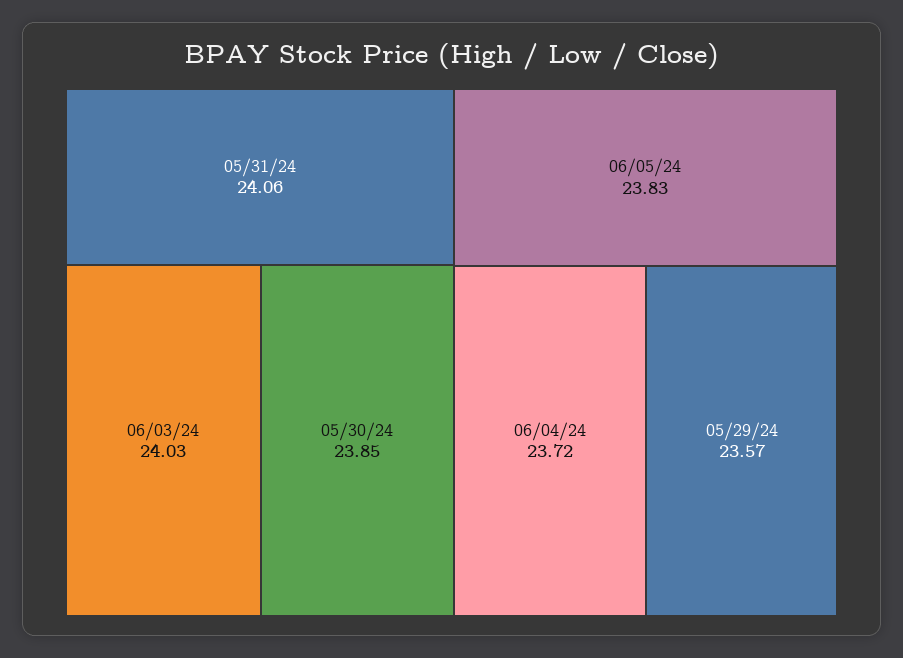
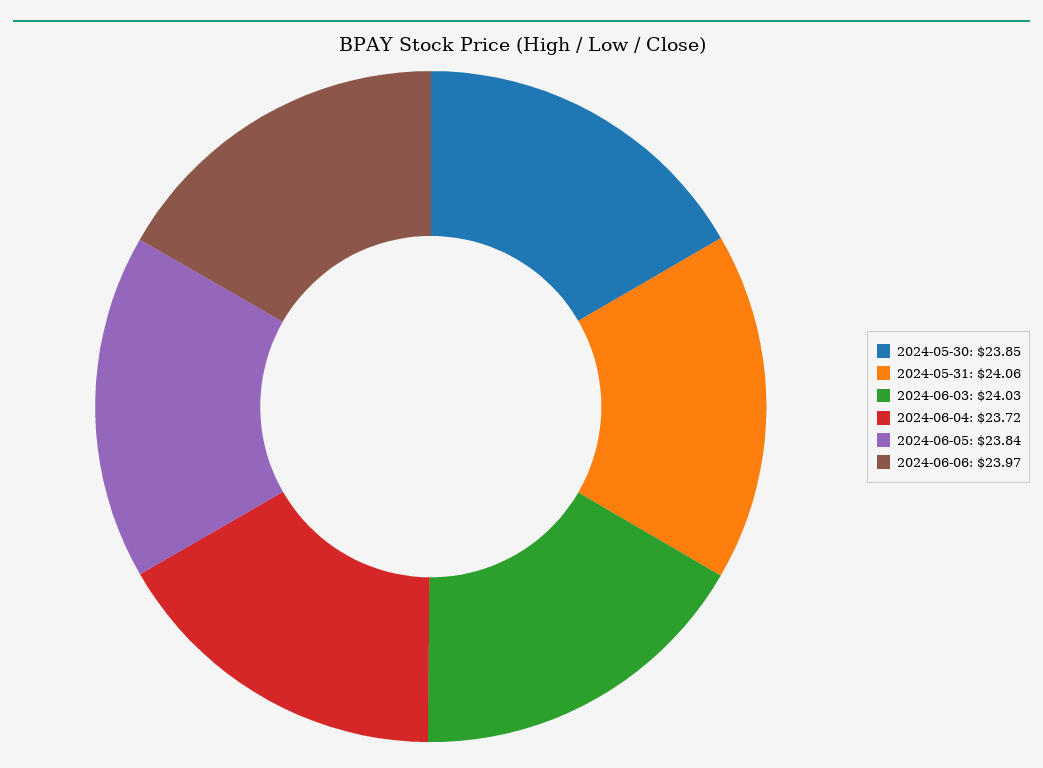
06/05/24: 23.83 -> 23.84
05/29/24: 23.57 -> none
2024-06-06: none -> 23.97

